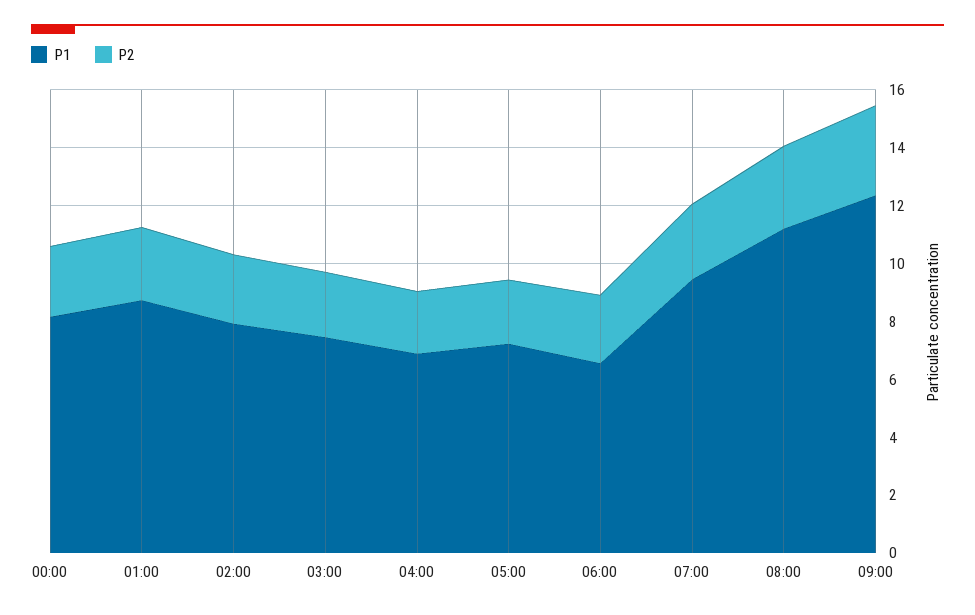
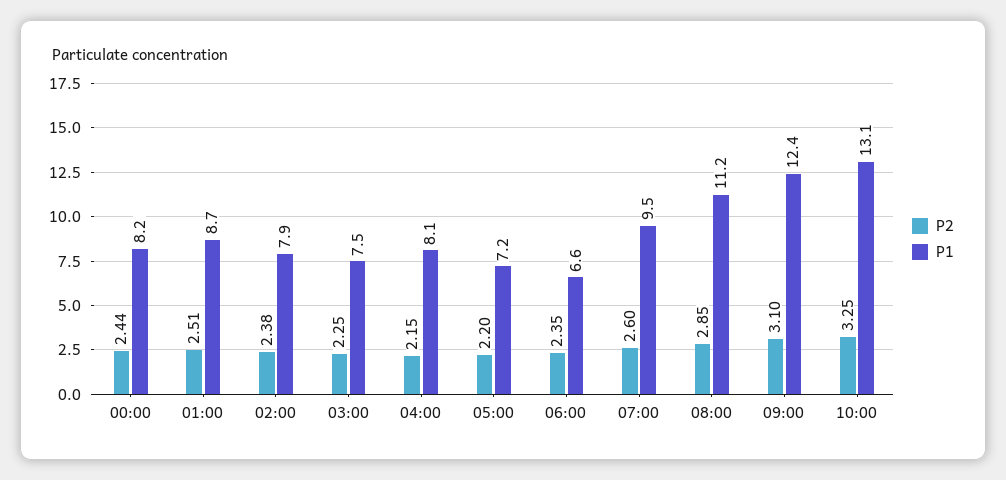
P1, 04:00: 7 -> 8.1
P2, 10:00: none -> 3.25
P1, 10:00: none -> 13.1

